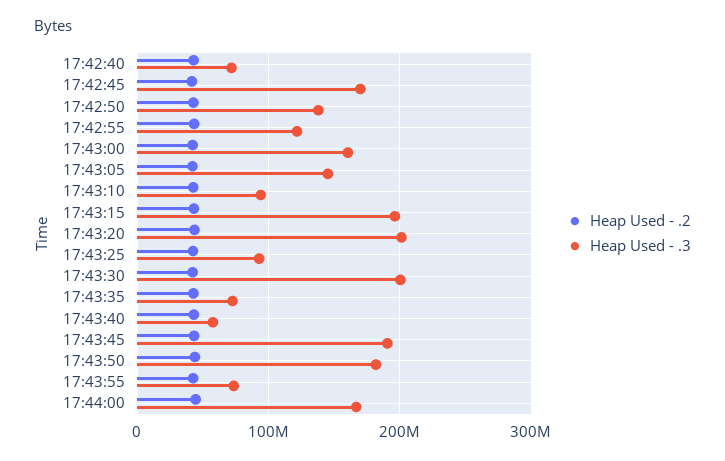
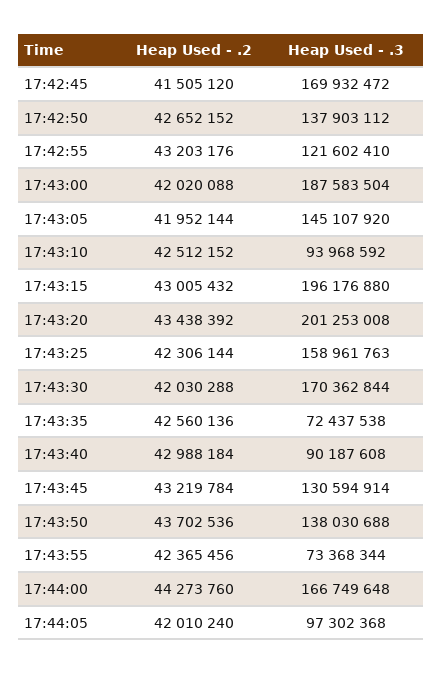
Heap Used - .2, 17:42:40: 40000000 -> none
Heap Used - .3, 17:42:40: 70000000 -> none
Heap Used - .3, 17:43:00: 160000000 -> 187583504
Heap Used - .3, 17:43:25: 90000000 -> 158961763
Heap Used - .3, 17:43:30: 200000000 -> 170362844
Heap Used - .3, 17:43:40: 60000000 -> 90187608
Heap Used - .3, 17:43:45: 190000000 -> 130594914
Heap Used - .3, 17:43:50: 180000000 -> 138030688
Heap Used - .2, 17:44:05: none -> 42010240
Heap Used - .3, 17:44:05: none -> 97302368

